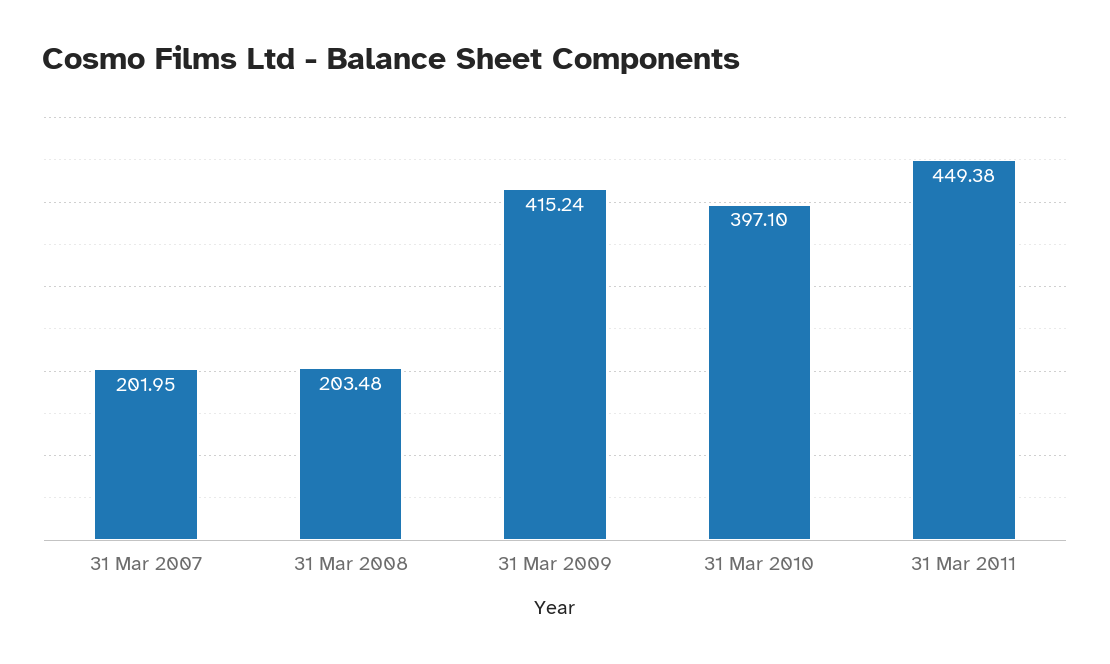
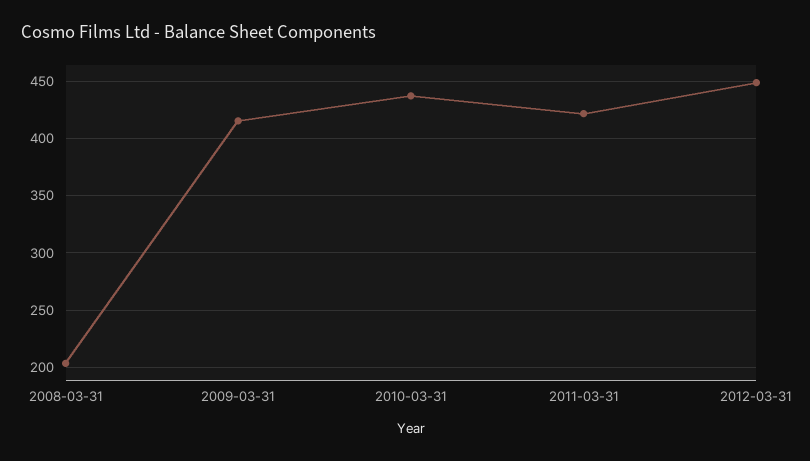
31 Mar 2007: 201.95 -> none
31 Mar 2010: 397.1 -> 440
31 Mar 2011: 449.38 -> 420
2012-03-31: none -> 450

